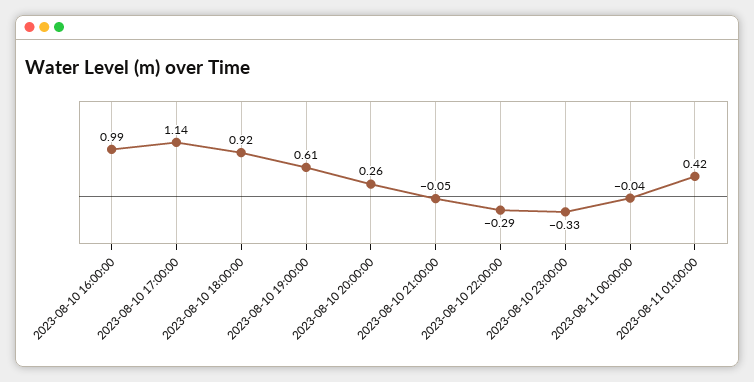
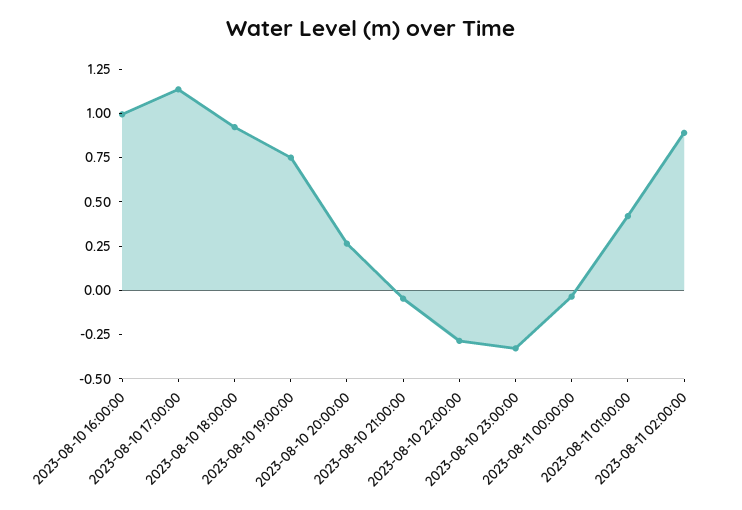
2023-08-10 19:00:00: 0.61 -> 0.75
2023-08-11 02:00:00: none -> 0.9

